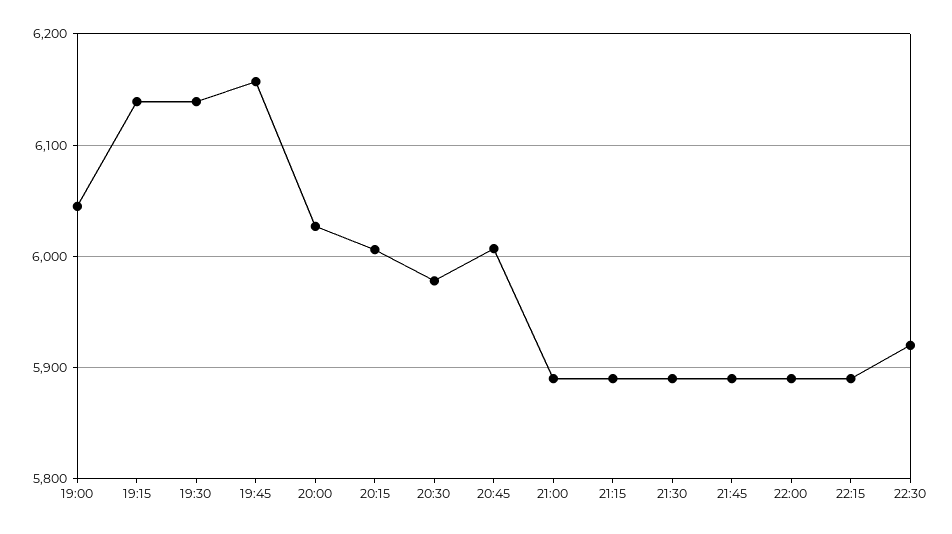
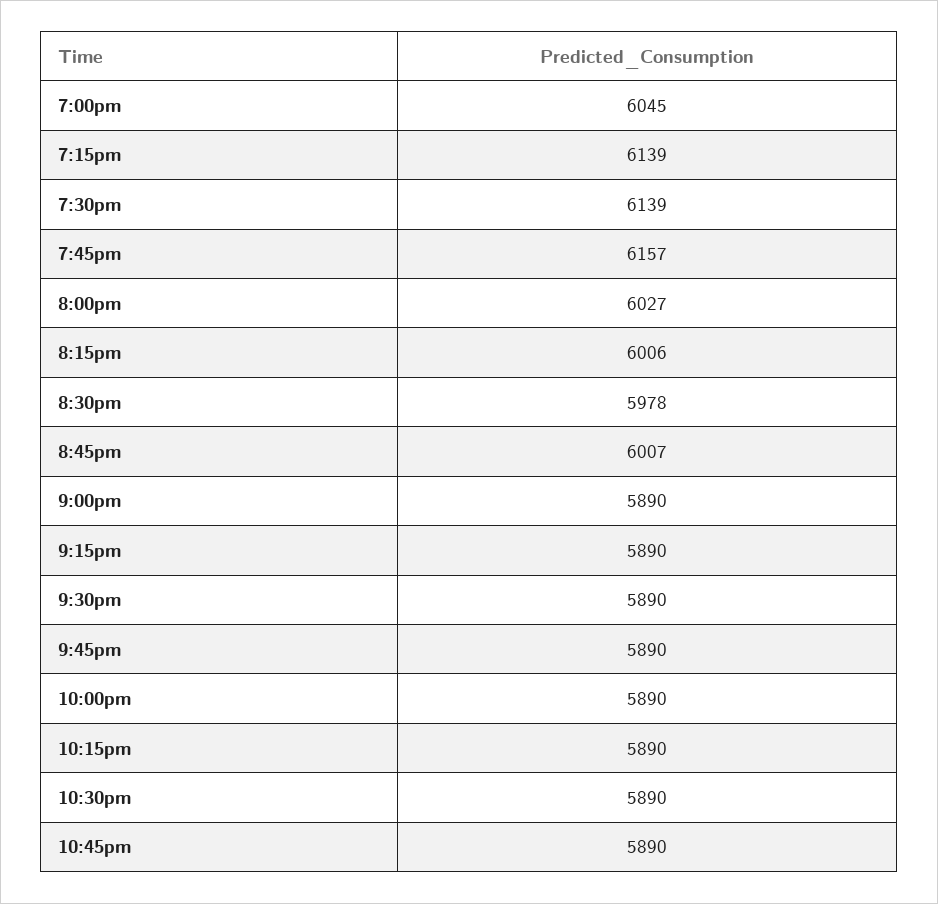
22:30: 5920 -> 5890
10:45pm: none -> 5890

